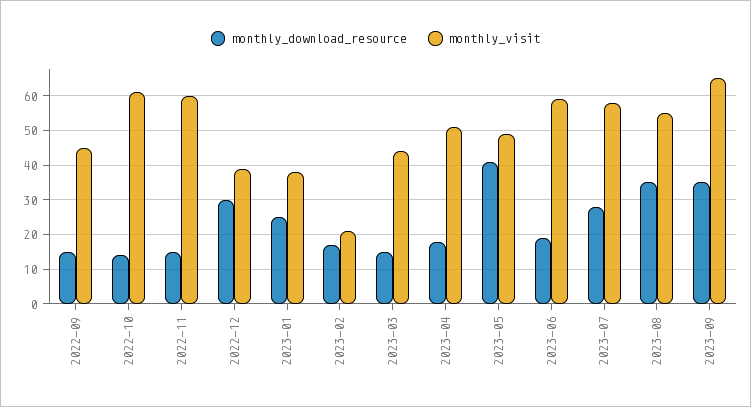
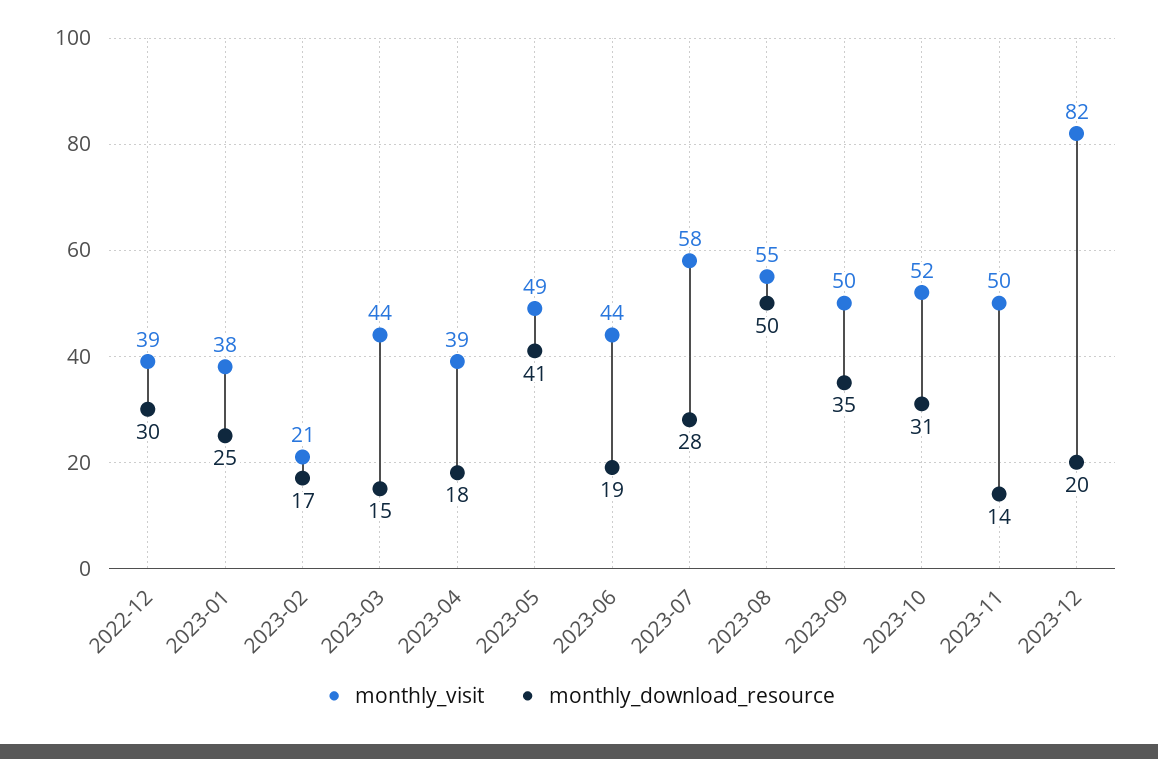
monthly_download_resource, 2022-09: 15 -> none
monthly_visit, 2022-09: 45 -> none
monthly_download_resource, 2022-10: 15 -> none
monthly_visit, 2022-10: 60 -> none
monthly_download_resource, 2022-11: 15 -> none
monthly_visit, 2022-11: 60 -> none
monthly_visit, 2023-04: 50 -> 39
monthly_visit, 2023-06: 60 -> 44
monthly_download_resource, 2023-08: 35 -> 50
monthly_visit, 2023-09: 65 -> 50
monthly_visit, 2023-10: none -> 52
monthly_download_resource, 2023-10: none -> 31
monthly_visit, 2023-11: none -> 50
monthly_download_resource, 2023-11: none -> 14
monthly_visit, 2023-12: none -> 82
monthly_download_resource, 2023-12: none -> 20

